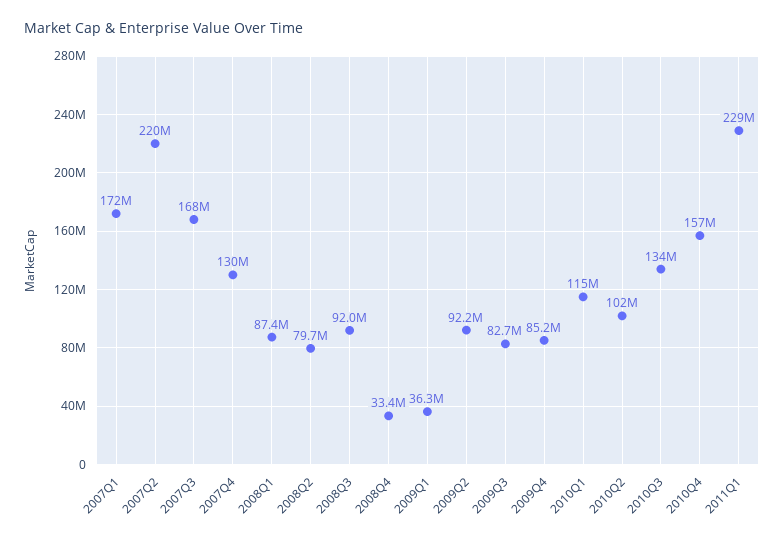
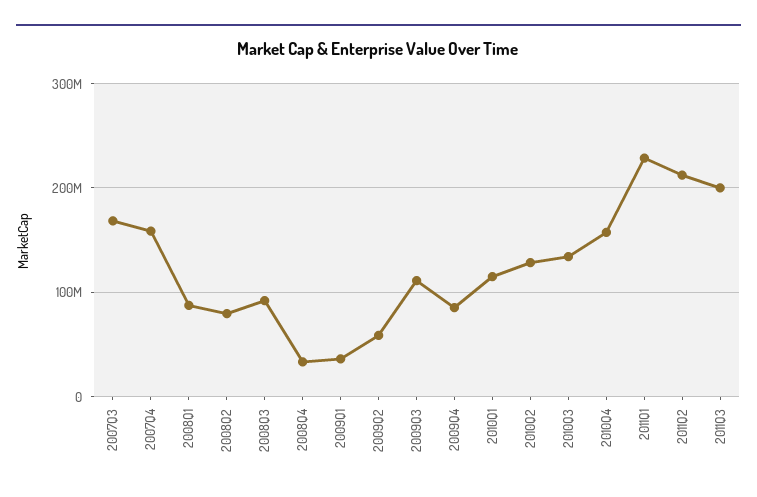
2007Q1: 172000000 -> none
2007Q2: 220000000 -> none
2007Q4: 130000000 -> 160000000
2009Q2: 92200000 -> 60000000
2009Q3: 82700000 -> 110000000
2010Q2: 102000000 -> 130000000
2011Q2: none -> 210000000
2011Q3: none -> 200000000

